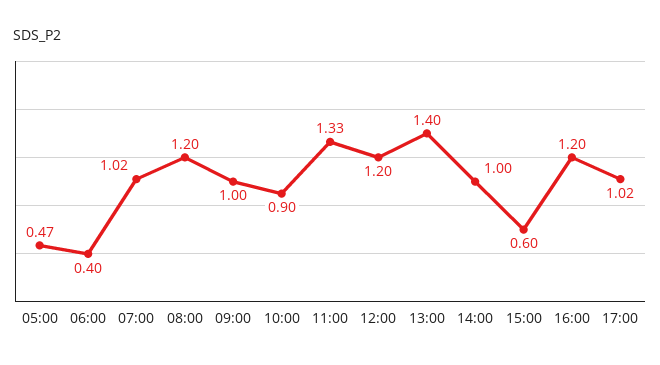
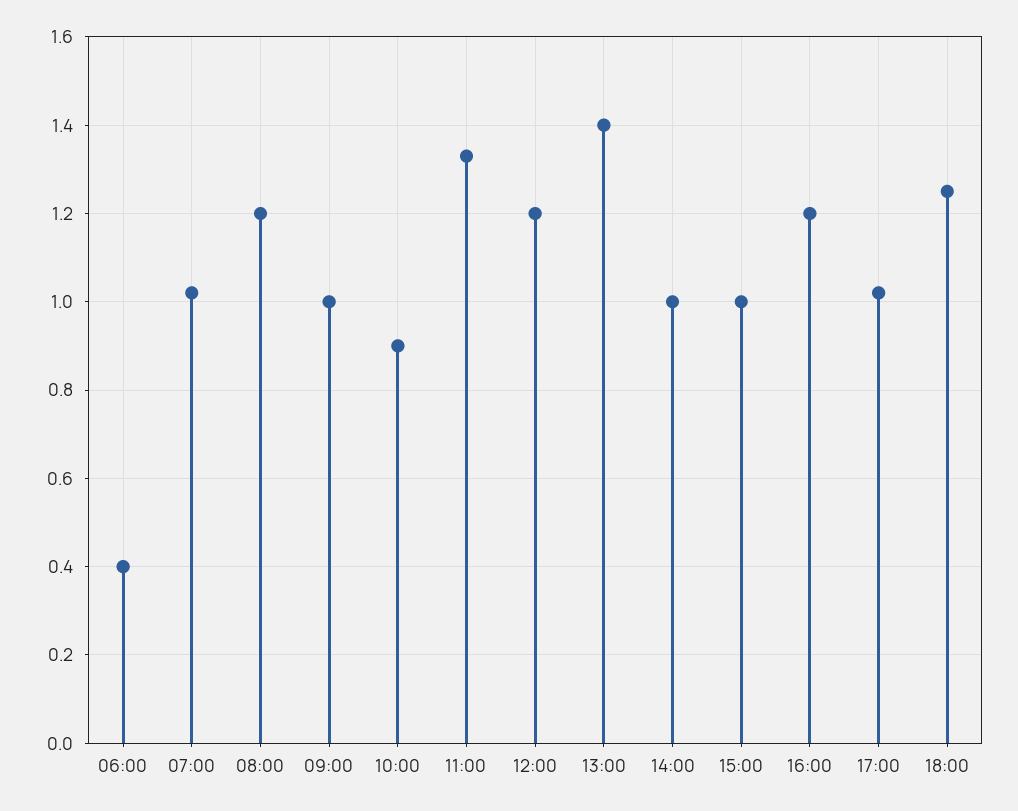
05:00: 0.47 -> none
15:00: 0.6 -> 1
18:00: none -> 1.25

